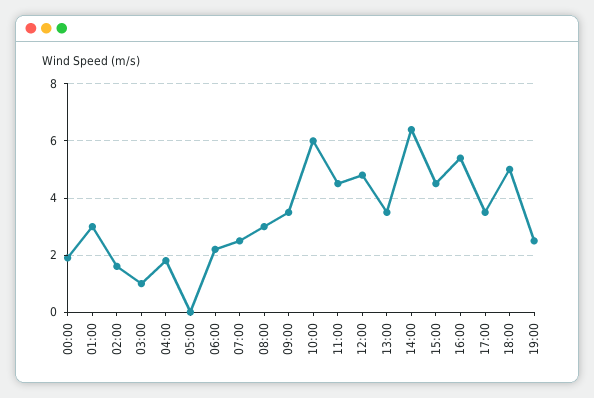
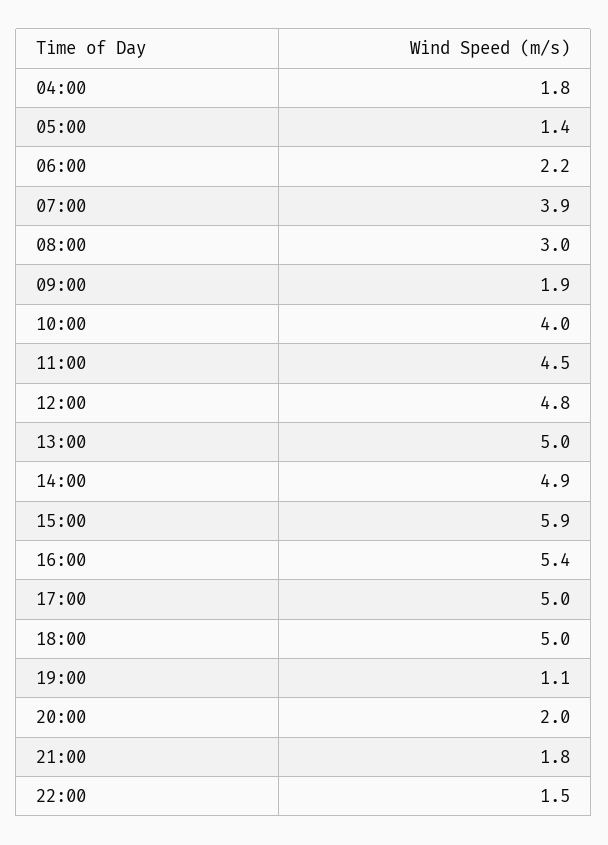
00:00: 2 -> none
01:00: 3 -> none
02:00: 1.5 -> none
03:00: 1 -> none
05:00: 0 -> 1.4
07:00: 2.5 -> 3.9
09:00: 3.5 -> 1.9
10:00: 6 -> 4
13:00: 3.5 -> 5
14:00: 6.5 -> 4.9
15:00: 4.5 -> 5.9
17:00: 3.5 -> 5
19:00: 2.5 -> 1.1
20:00: none -> 2
21:00: none -> 1.8
22:00: none -> 1.5

